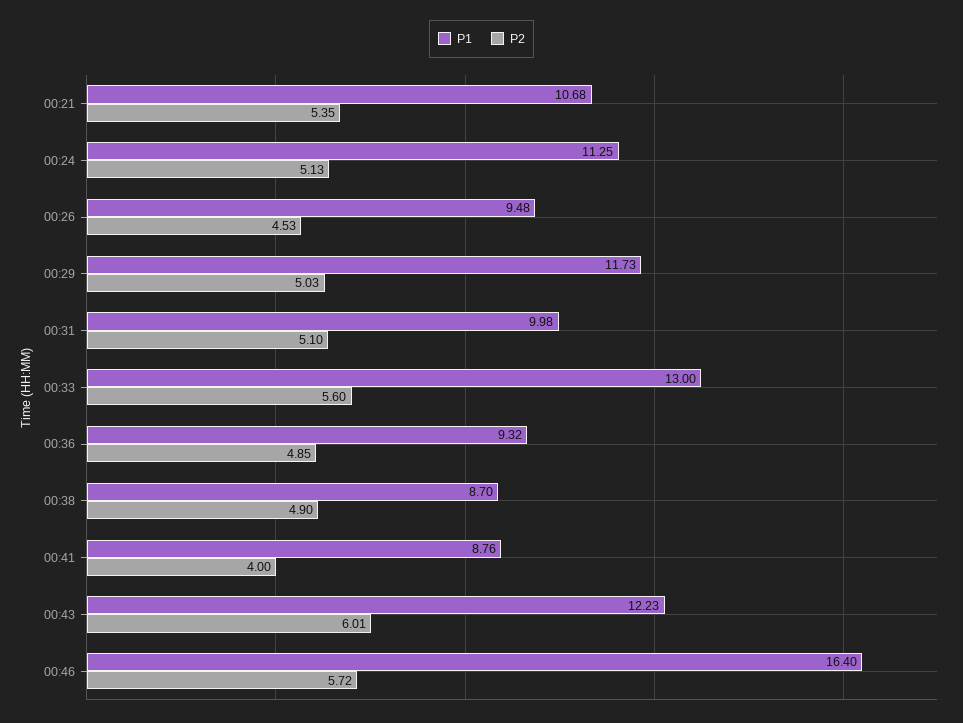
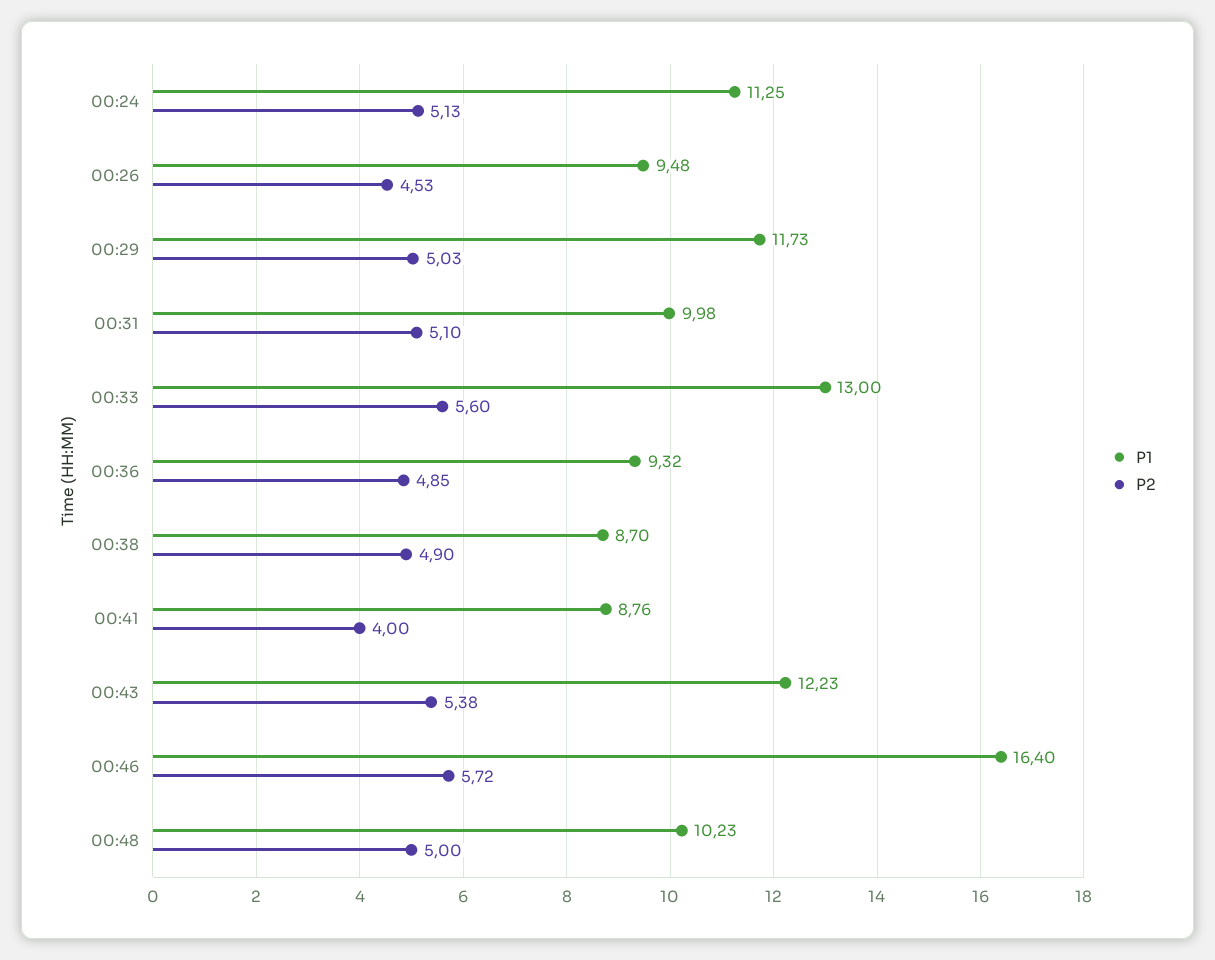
P1, 00:21: 10.68 -> none
P2, 00:21: 5.35 -> none
P2, 00:43: 6.01 -> 5.38
P1, 00:48: none -> 10.23
P2, 00:48: none -> 5

